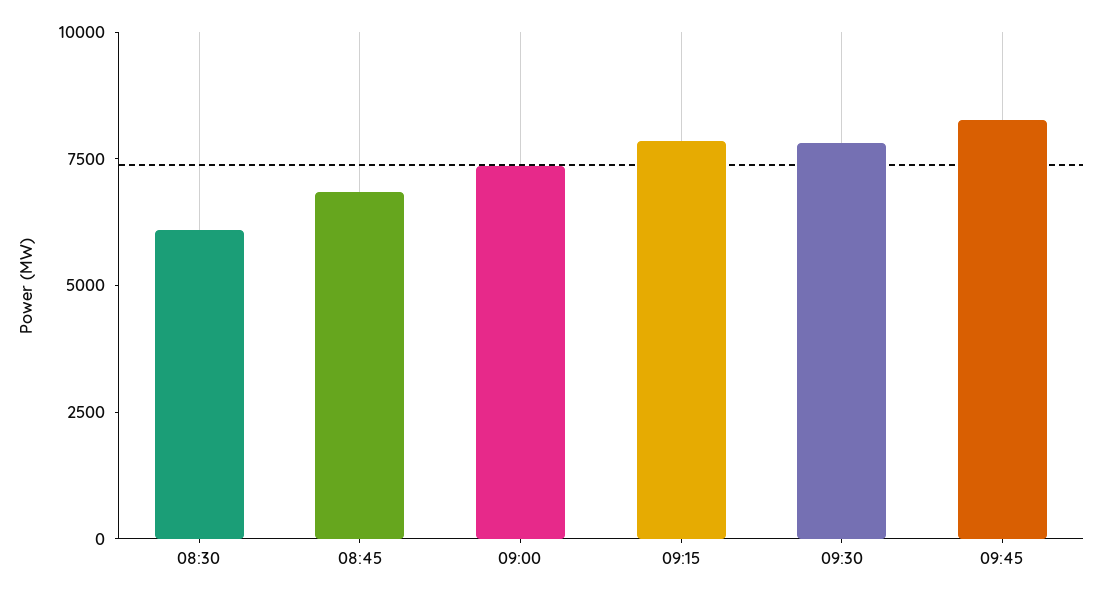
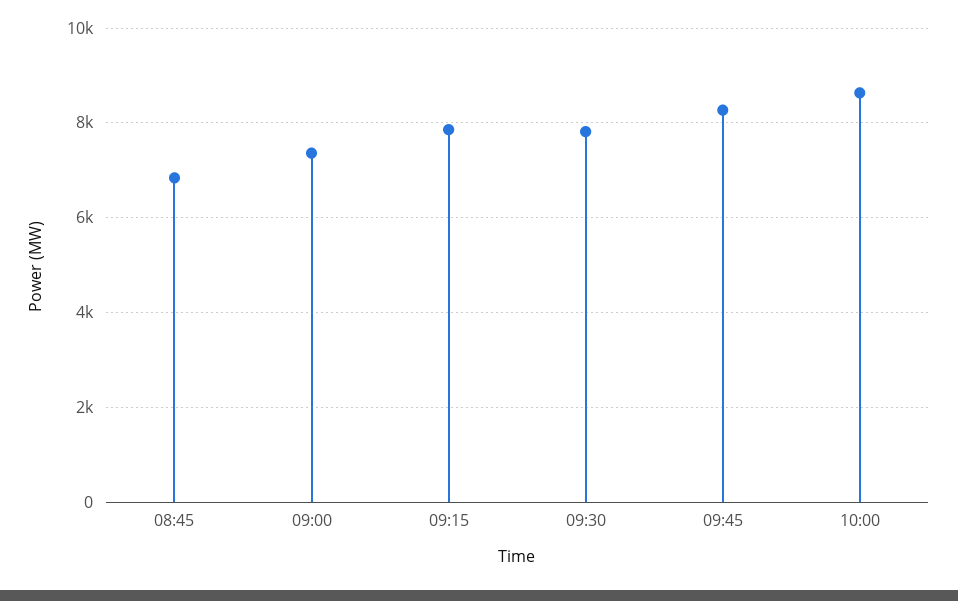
08:30: 6000 -> none
10:00: none -> 8600

